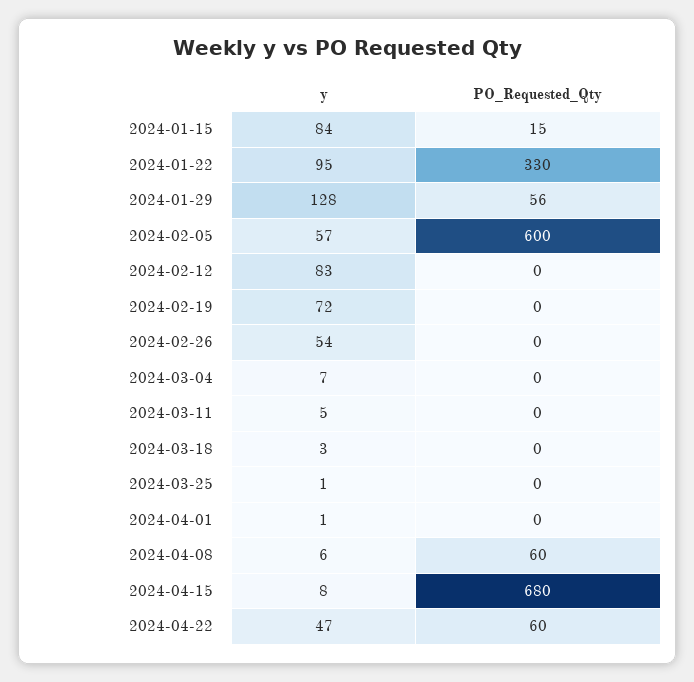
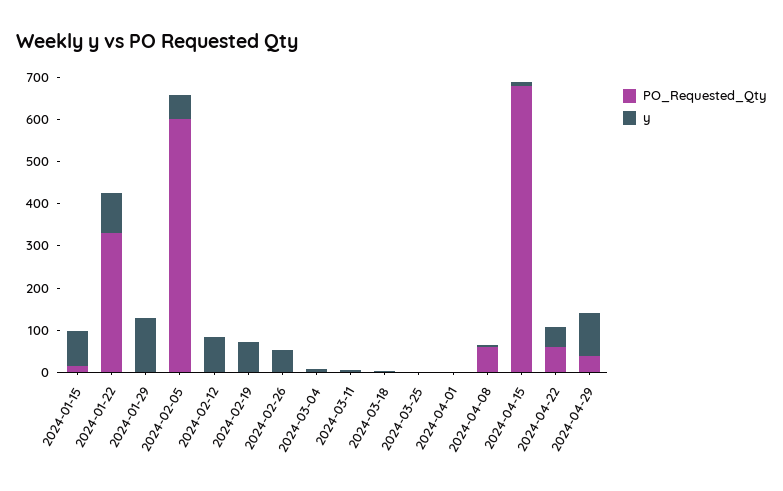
PO_Requested_Qty, 2024-01-29: 56 -> 0
PO_Requested_Qty, 2024-04-29: none -> 40
y, 2024-04-29: none -> 100

